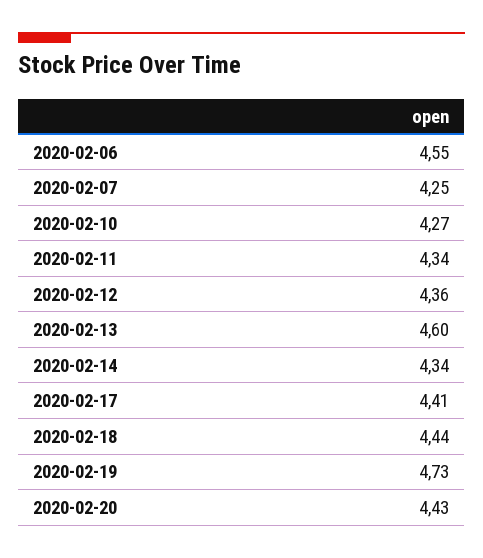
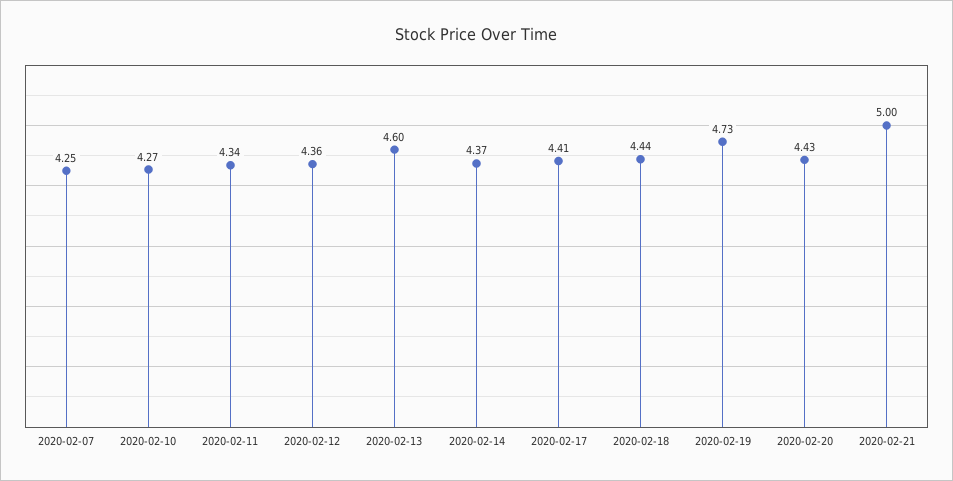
2020-02-06: 4.55 -> none
2020-02-14: 4.34 -> 4.37
2020-02-21: none -> 5

